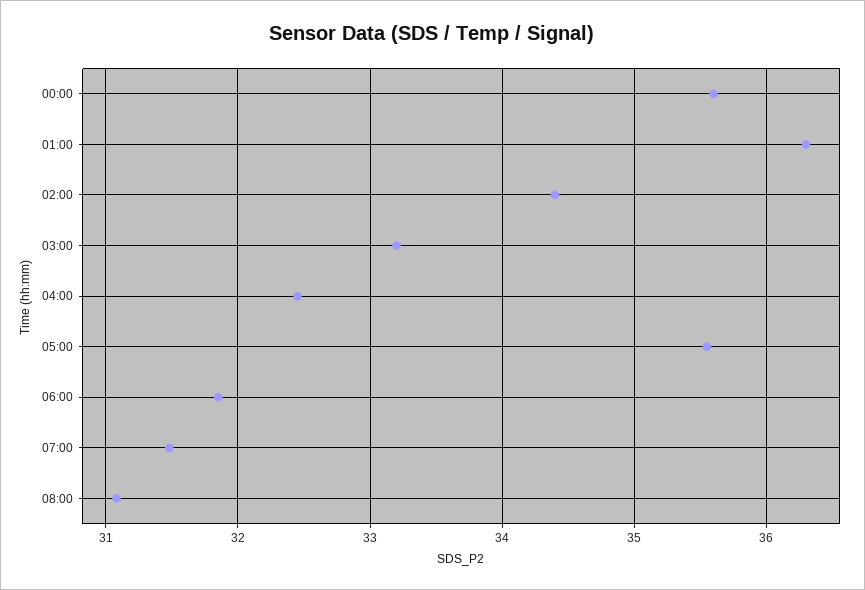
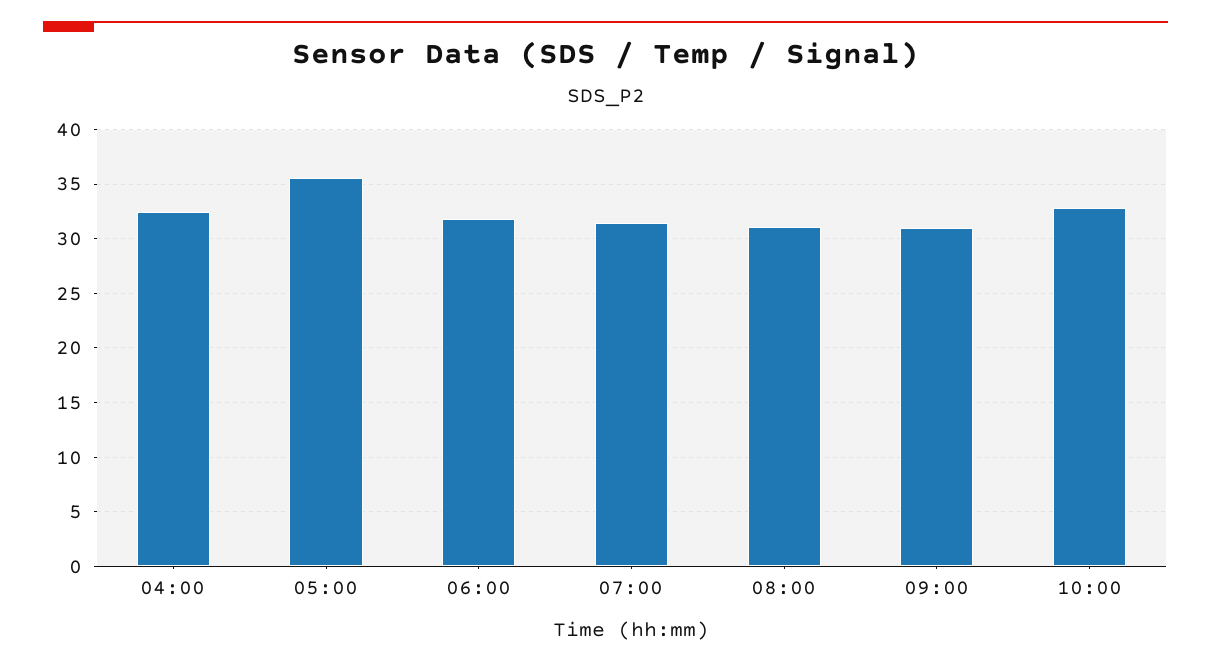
00:00: 35.6 -> none
01:00: 36.3 -> none
02:00: 34.4 -> none
03:00: 33.2 -> none
09:00: none -> 31
10:00: none -> 33

